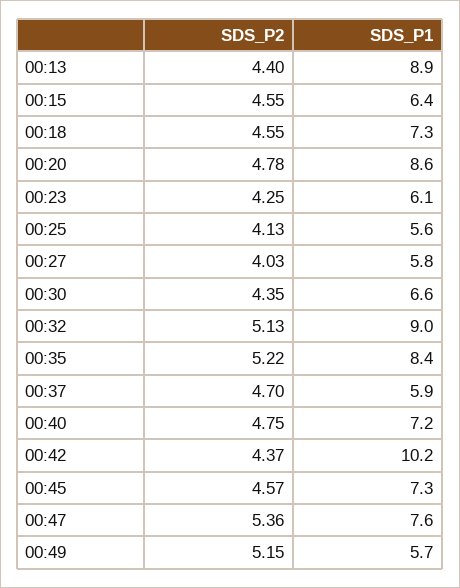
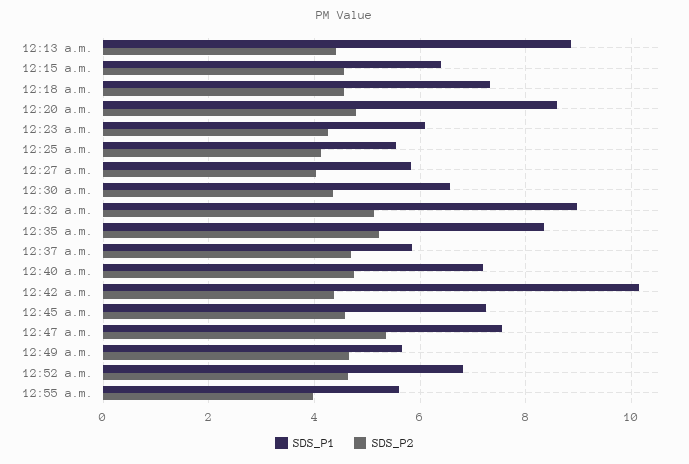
SDS_P2, 00:49: 5.15 -> 4.6
SDS_P1, 12:52 a.m.: none -> 6.8
SDS_P2, 12:52 a.m.: none -> 4.6
SDS_P1, 12:55 a.m.: none -> 5.6
SDS_P2, 12:55 a.m.: none -> 4

